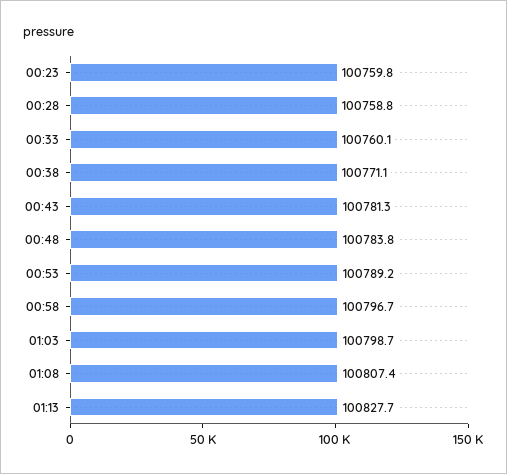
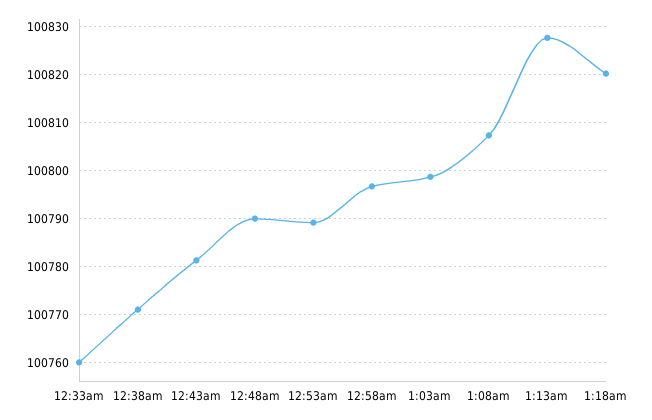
00:23: 100759.8 -> none
00:28: 100758.8 -> none
00:48: 100783.8 -> 100790
1:18am: none -> 100820

